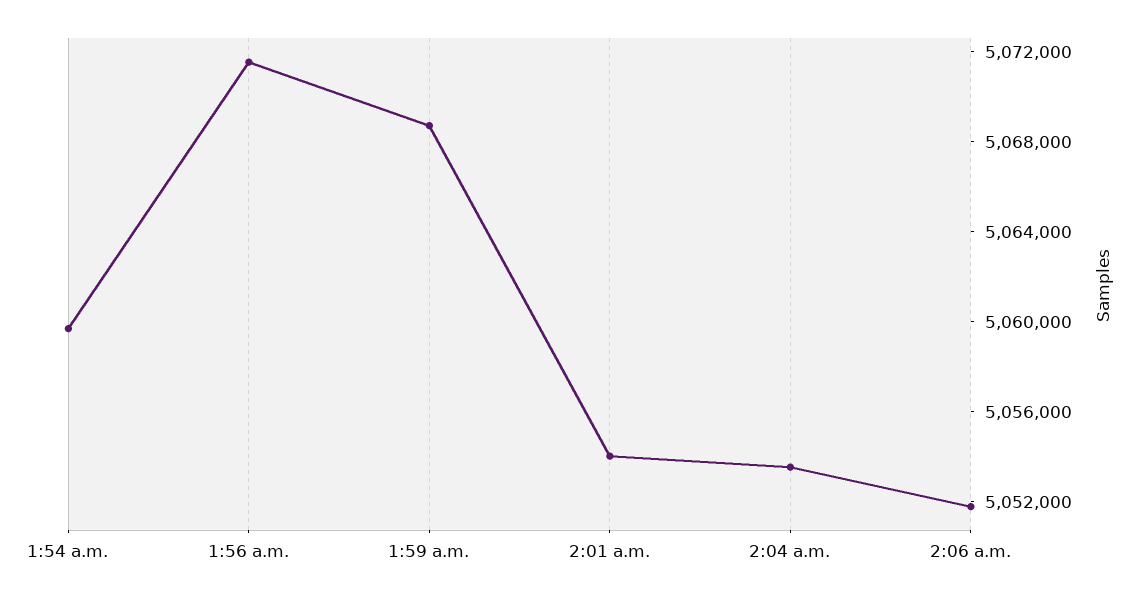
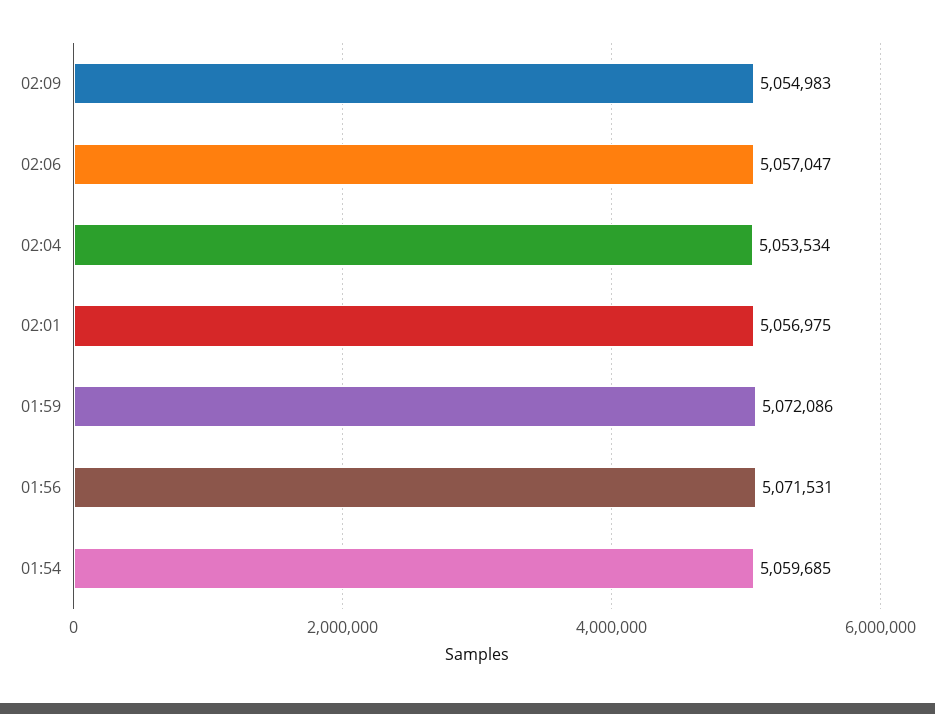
1:59 a.m.: 5069000 -> 5072086
2:01 a.m.: 5054000 -> 5056975
2:06 a.m.: 5052000 -> 5057047
02:09: none -> 5054983

